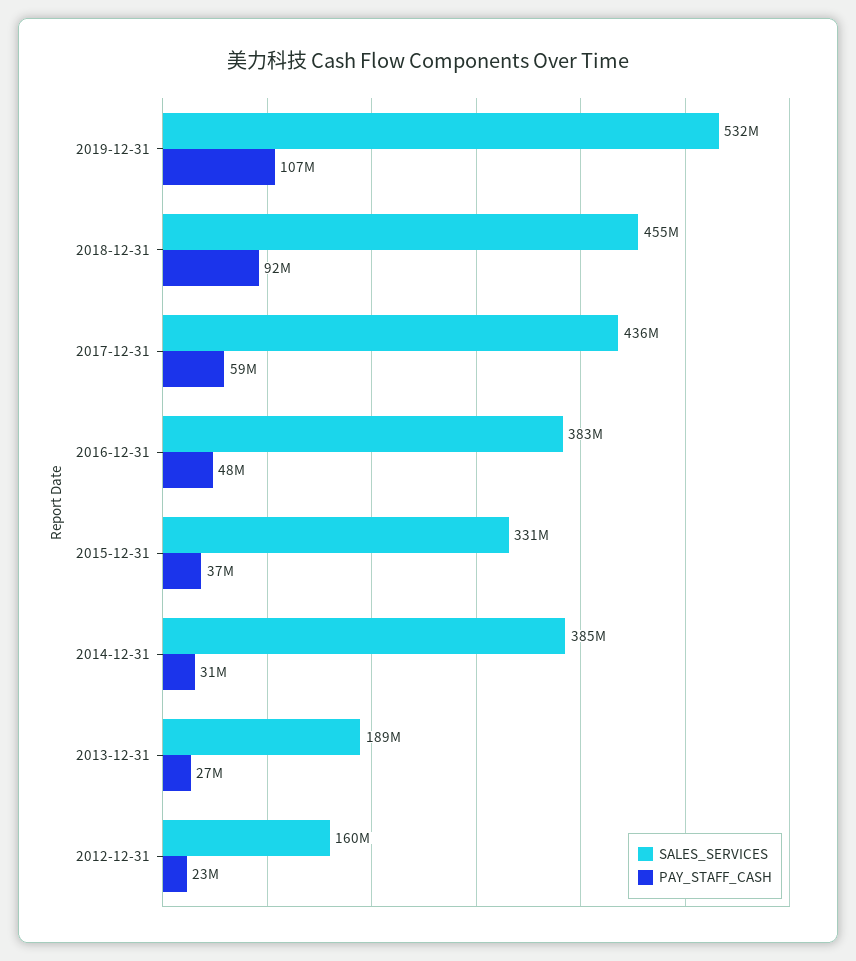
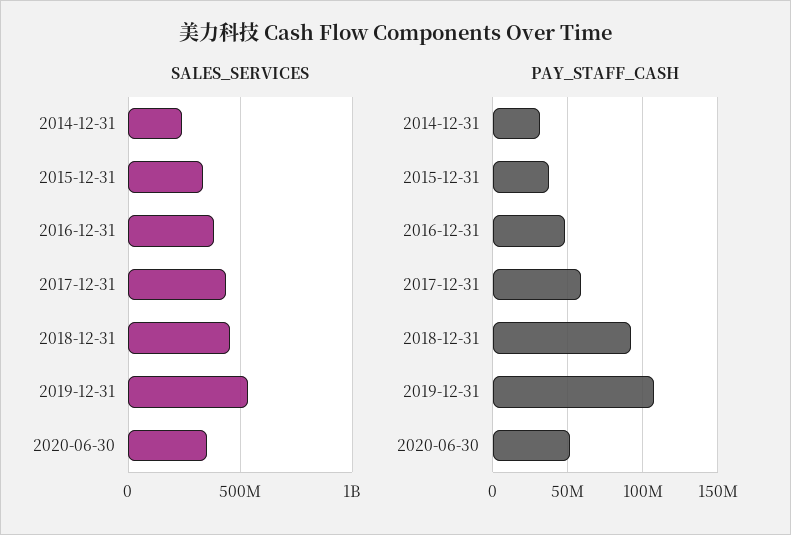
SALES_SERVICES, 2014-12-31: 385000000 -> 250000000
SALES_SERVICES, 2013-12-31: 189000000 -> none
PAY_STAFF_CASH, 2013-12-31: 27000000 -> none
SALES_SERVICES, 2012-12-31: 160000000 -> none
PAY_STAFF_CASH, 2012-12-31: 23000000 -> none
SALES_SERVICES, 2020-06-30: none -> 350000000
PAY_STAFF_CASH, 2020-06-30: none -> 50000000

